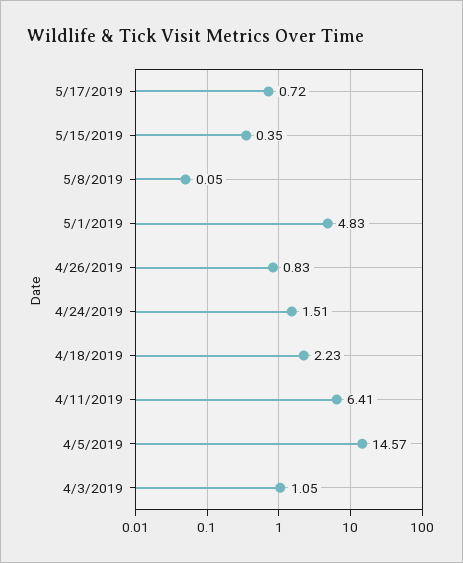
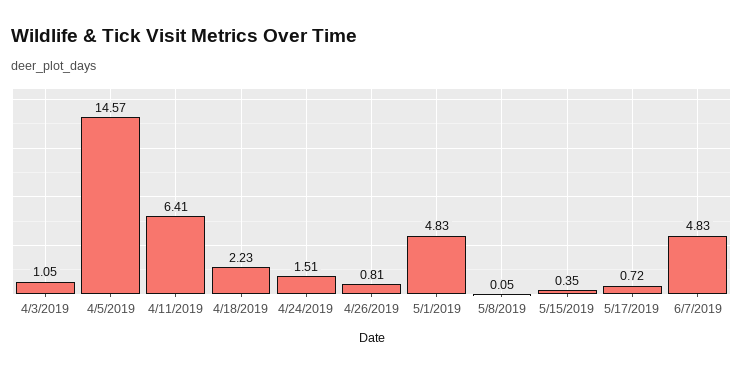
4/26/2019: 0.83 -> 0.81
6/7/2019: none -> 4.83

